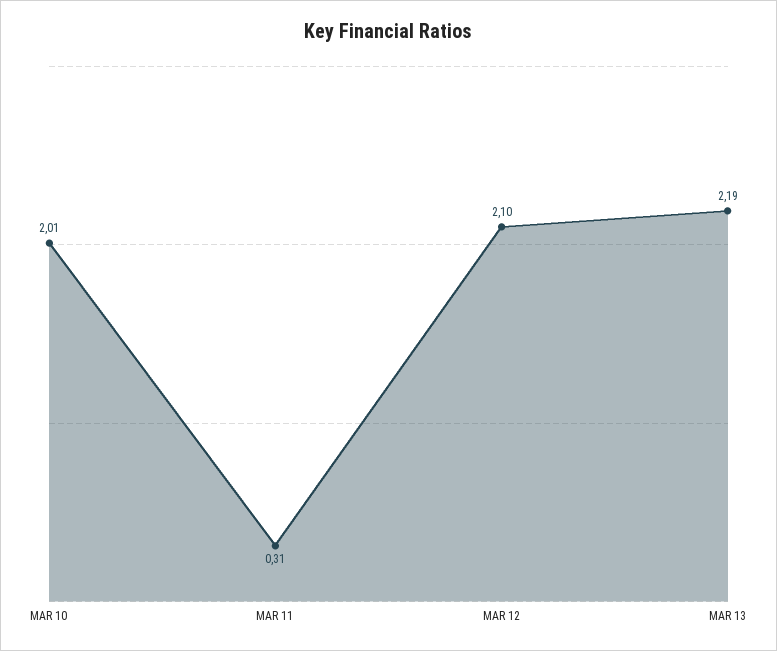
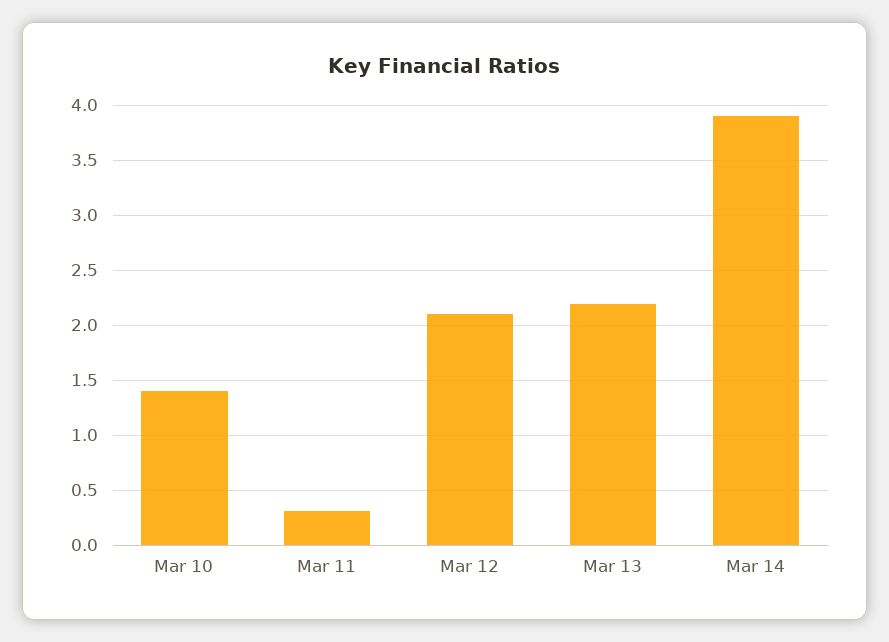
MAR 10: 2.01 -> 1.4
Mar 14: none -> 3.9

